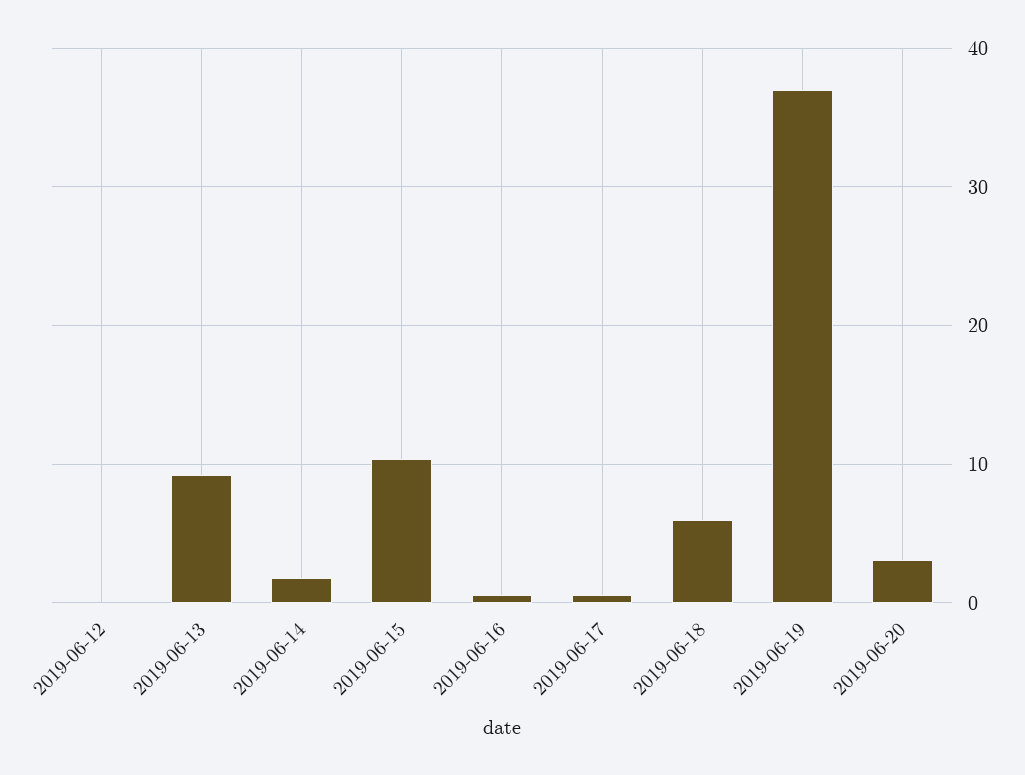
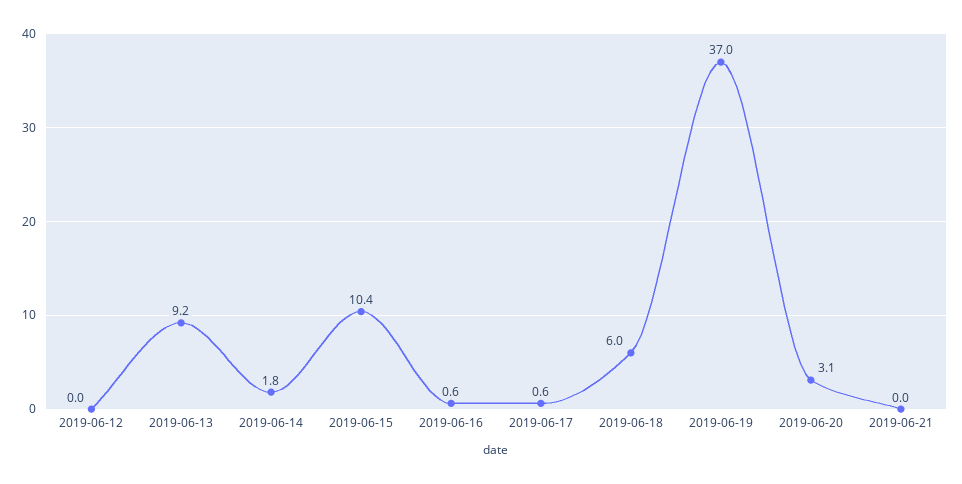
2019-06-21: none -> 0

